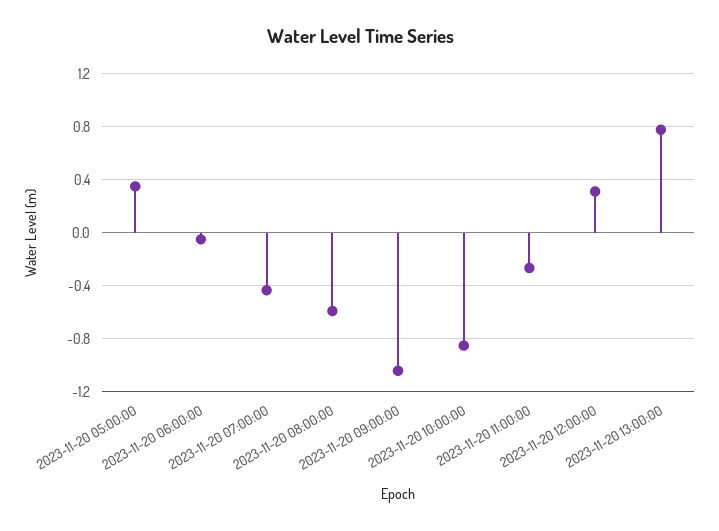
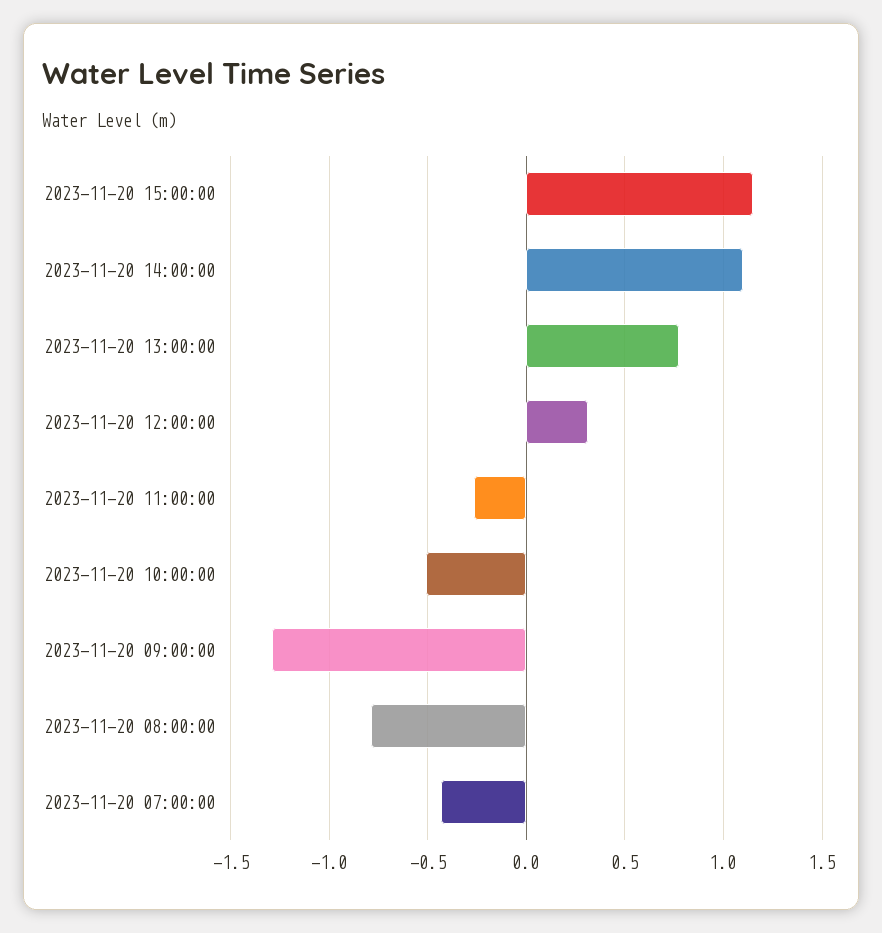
2023-11-20 05:00:00: 0.35 -> none
2023-11-20 06:00:00: -0.05 -> none
2023-11-20 08:00:00: -0.6 -> -0.8
2023-11-20 09:00:00: -1.05 -> -1.3
2023-11-20 10:00:00: -0.85 -> -0.5
2023-11-20 15:00:00: none -> 1.15
2023-11-20 14:00:00: none -> 1.1

